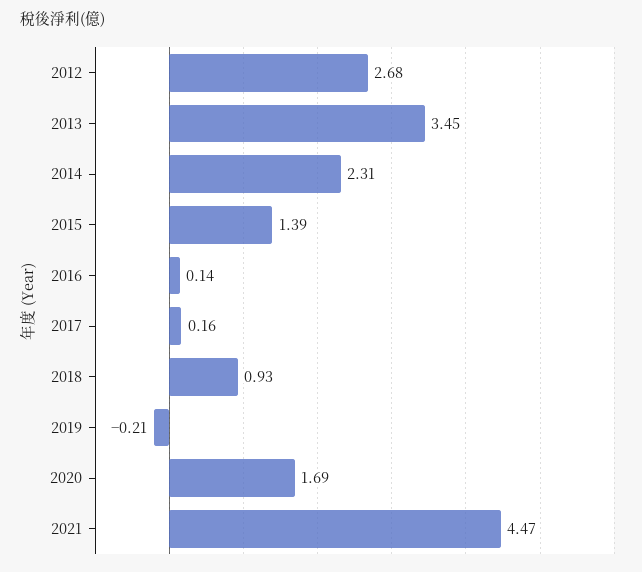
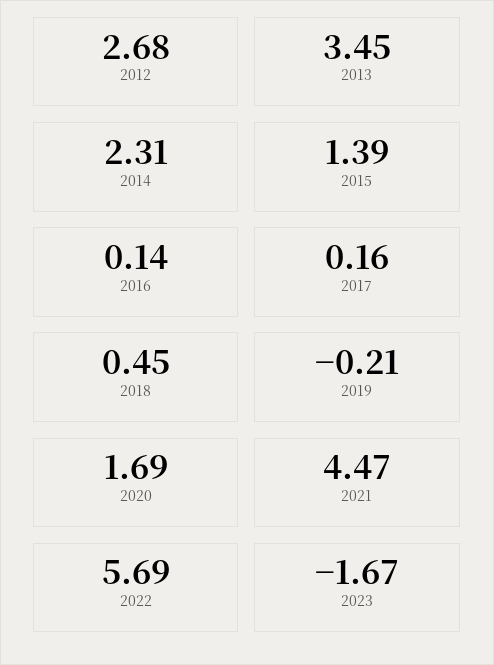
2018: 0.93 -> 0.45
2022: none -> 5.69
2023: none -> -1.67

